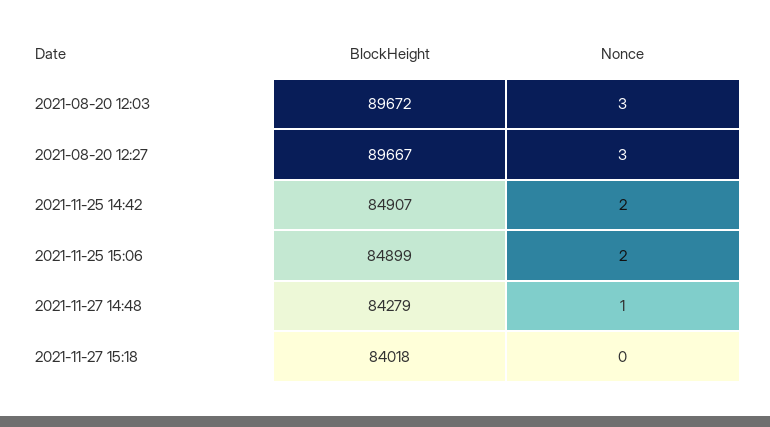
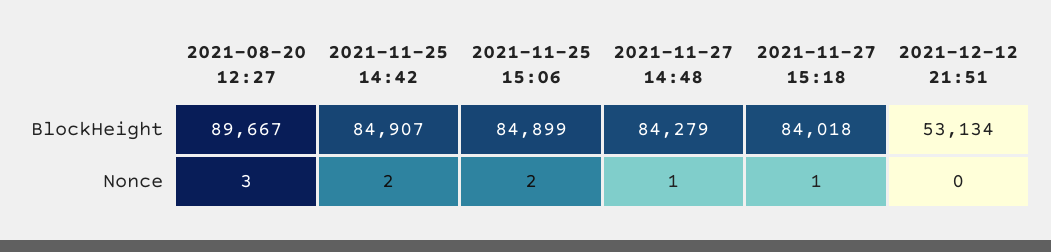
BlockHeight, 2021-08-20 12:03: 89672 -> none
Nonce, 2021-08-20 12:03: 3 -> none
Nonce, 2021-11-27 15:18: 0 -> 1
BlockHeight, 2021-12-12 21:51: none -> 53134
Nonce, 2021-12-12 21:51: none -> 0

